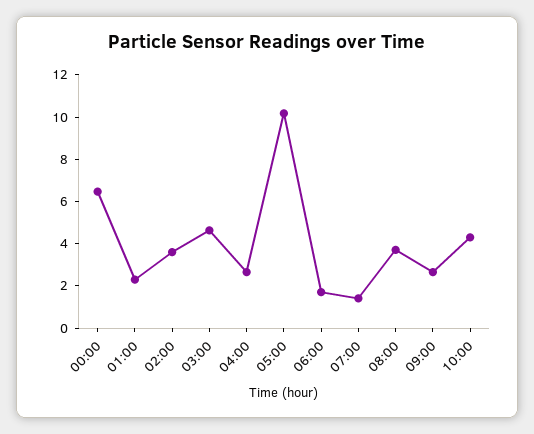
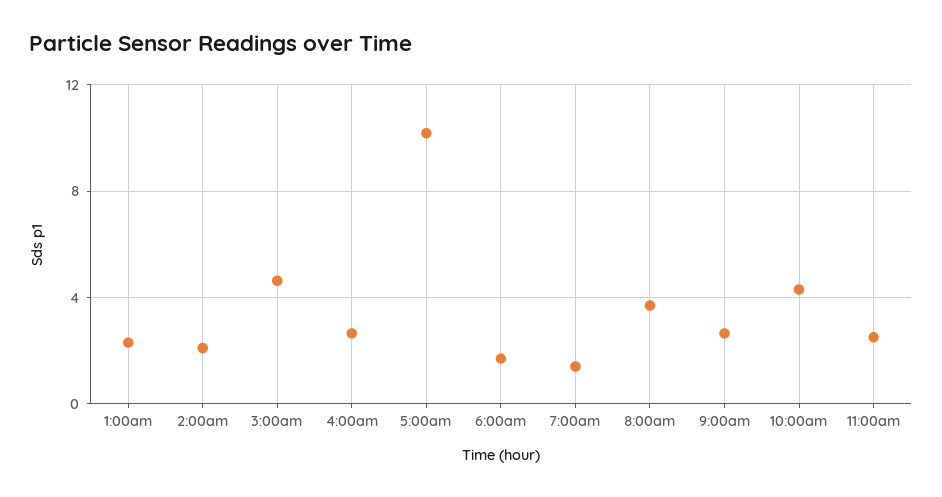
00:00: 6.5 -> none
02:00: 3.5 -> 2
11:00am: none -> 2.5

